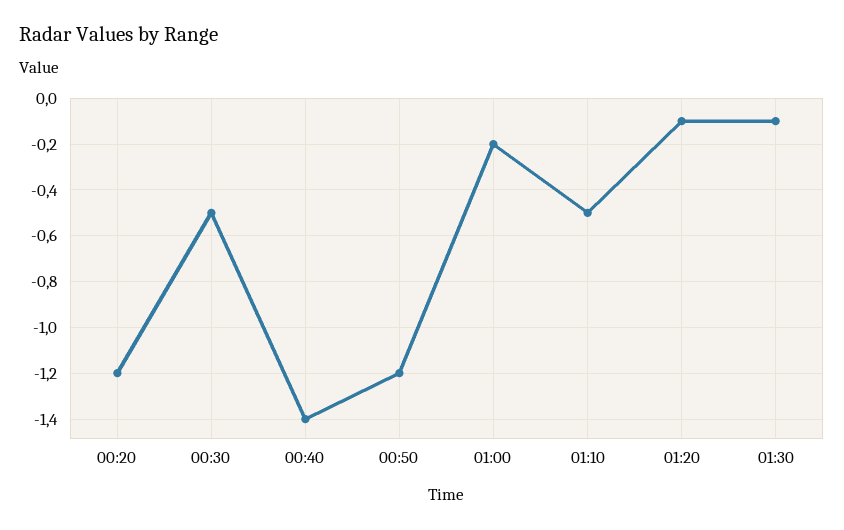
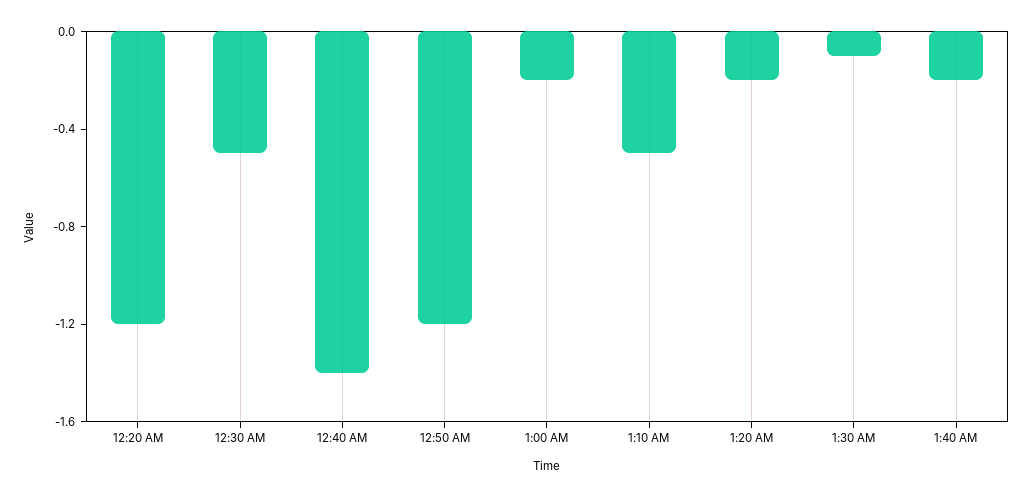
01:20: -0.1 -> -0.2
1:40 AM: none -> -0.2

